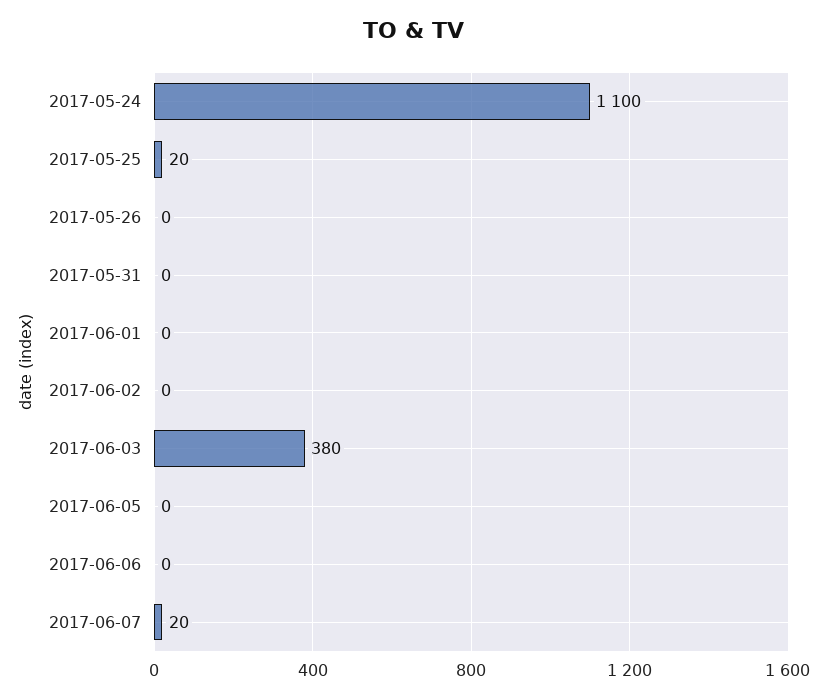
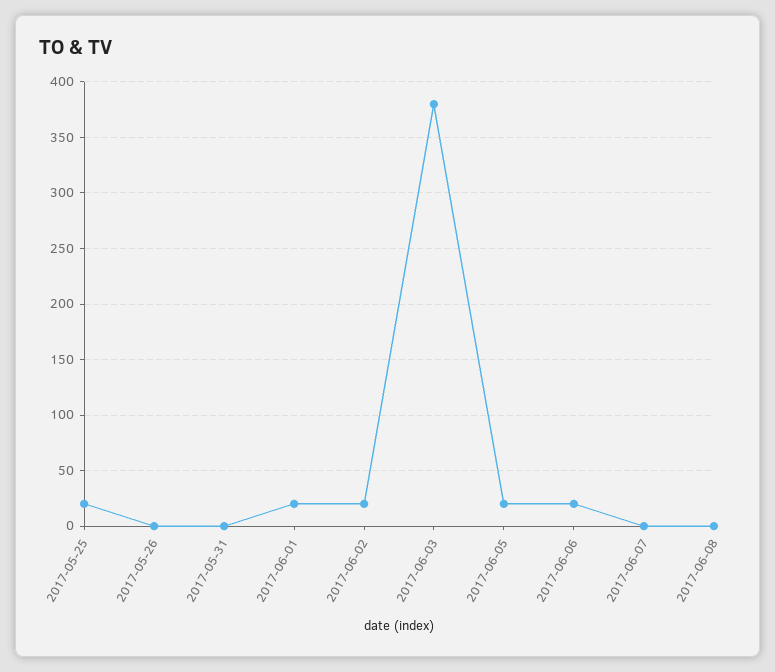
2017-05-24: 1100 -> none
2017-06-01: 0 -> 20
2017-06-02: 0 -> 20
2017-06-05: 0 -> 20
2017-06-06: 0 -> 20
2017-06-07: 20 -> 0
2017-06-08: none -> 0

